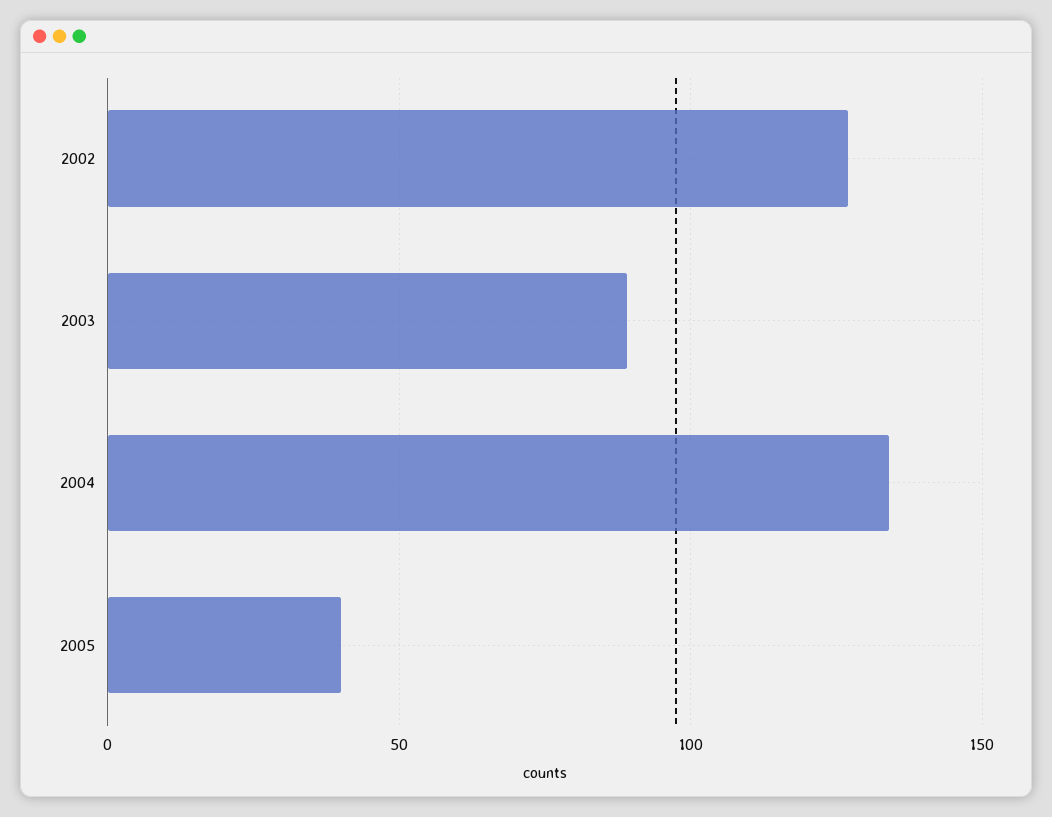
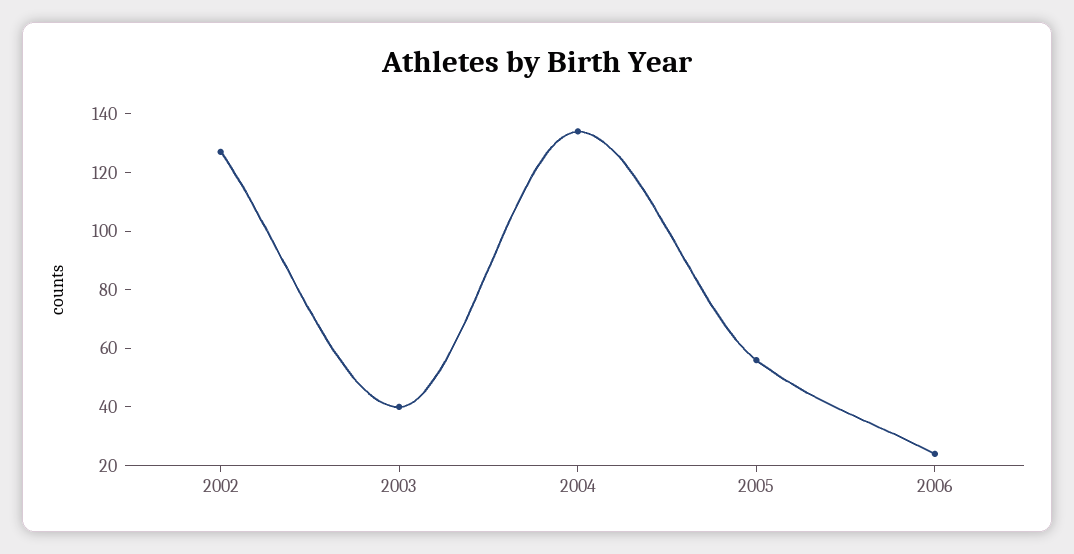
2003: 90 -> 40
2005: 40 -> 55
2006: none -> 25

